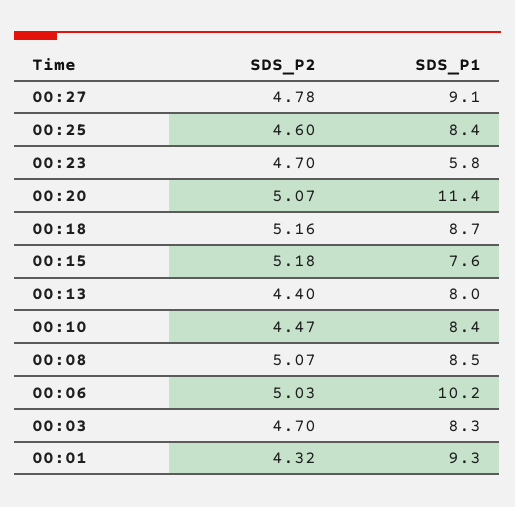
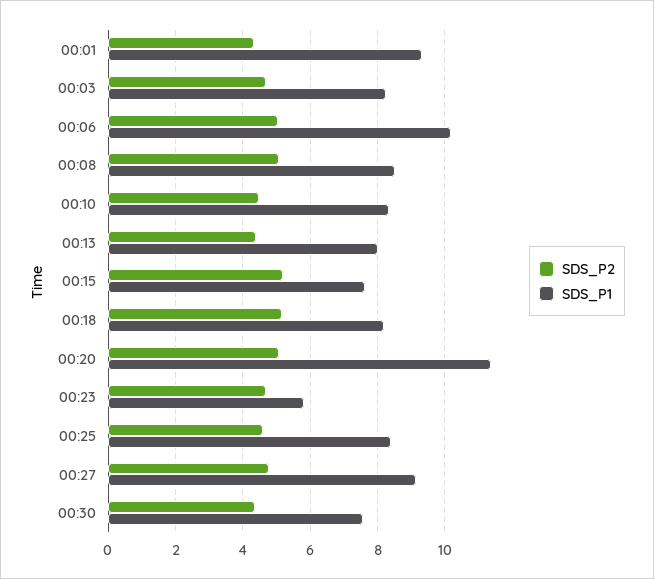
SDS_P1, 00:18: 8.7 -> 8.2
SDS_P2, 00:30: none -> 4.4
SDS_P1, 00:30: none -> 7.6

